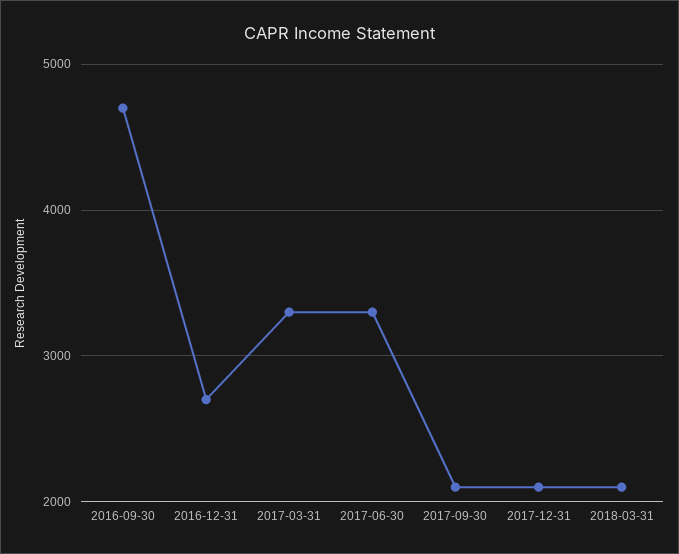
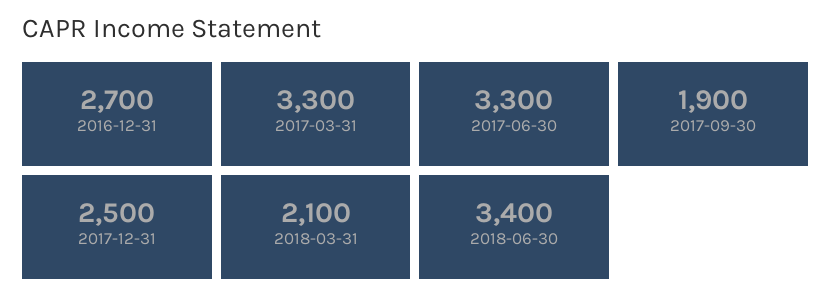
2016-09-30: 4700 -> none
2017-09-30: 2100 -> 1900
2017-12-31: 2100 -> 2500
2018-06-30: none -> 3400

